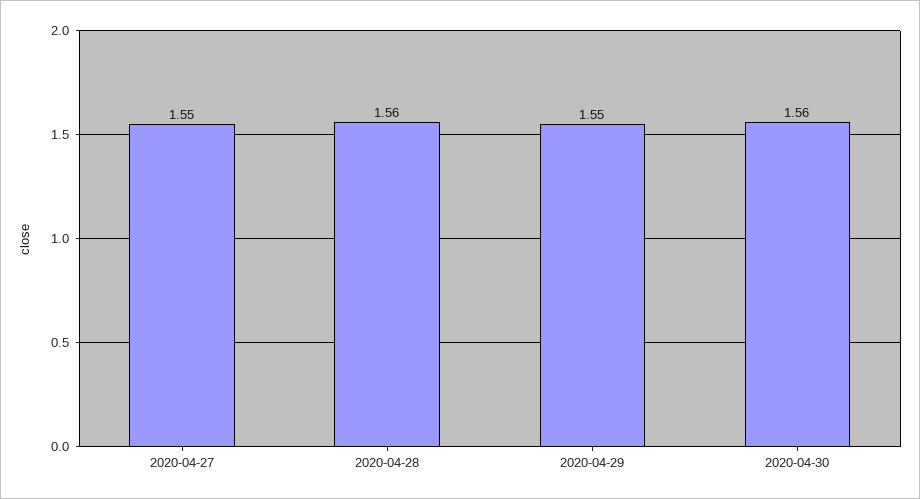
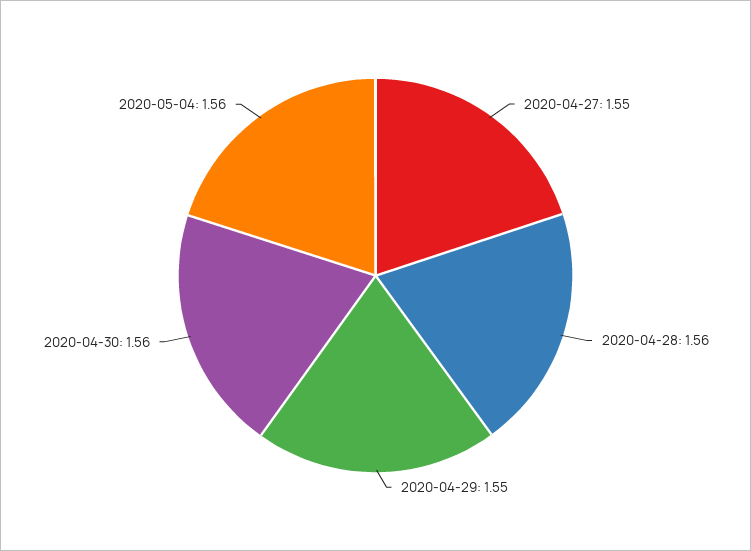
2020-05-04: none -> 1.56

